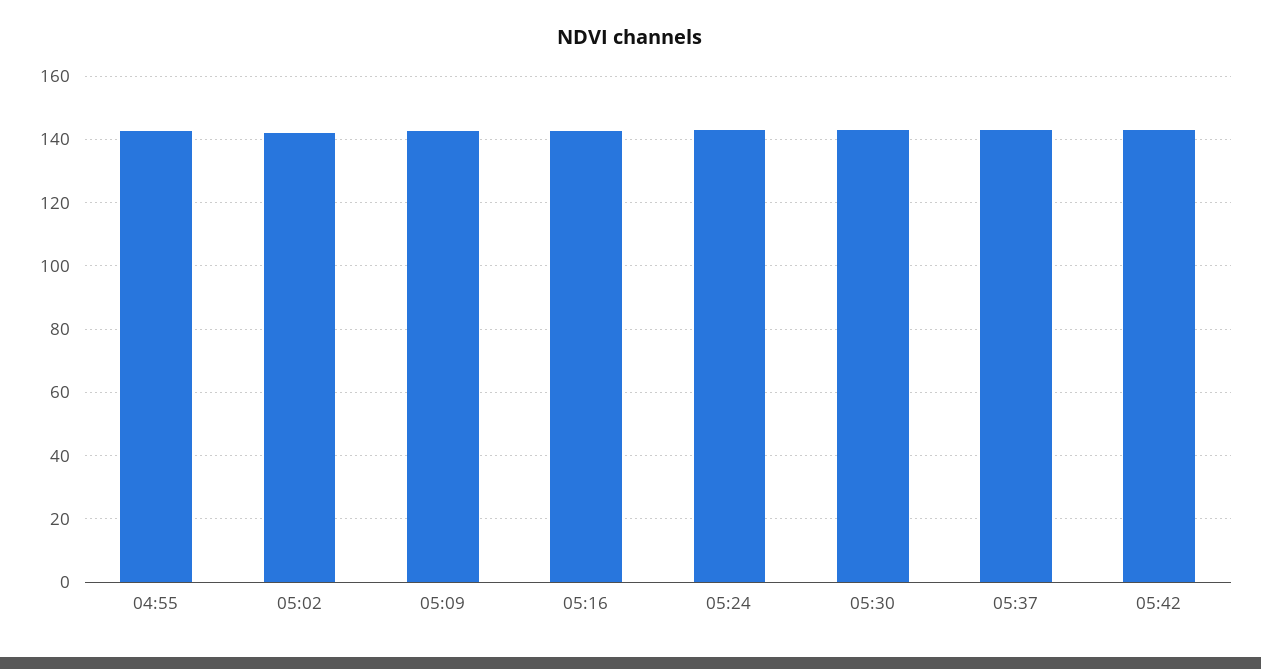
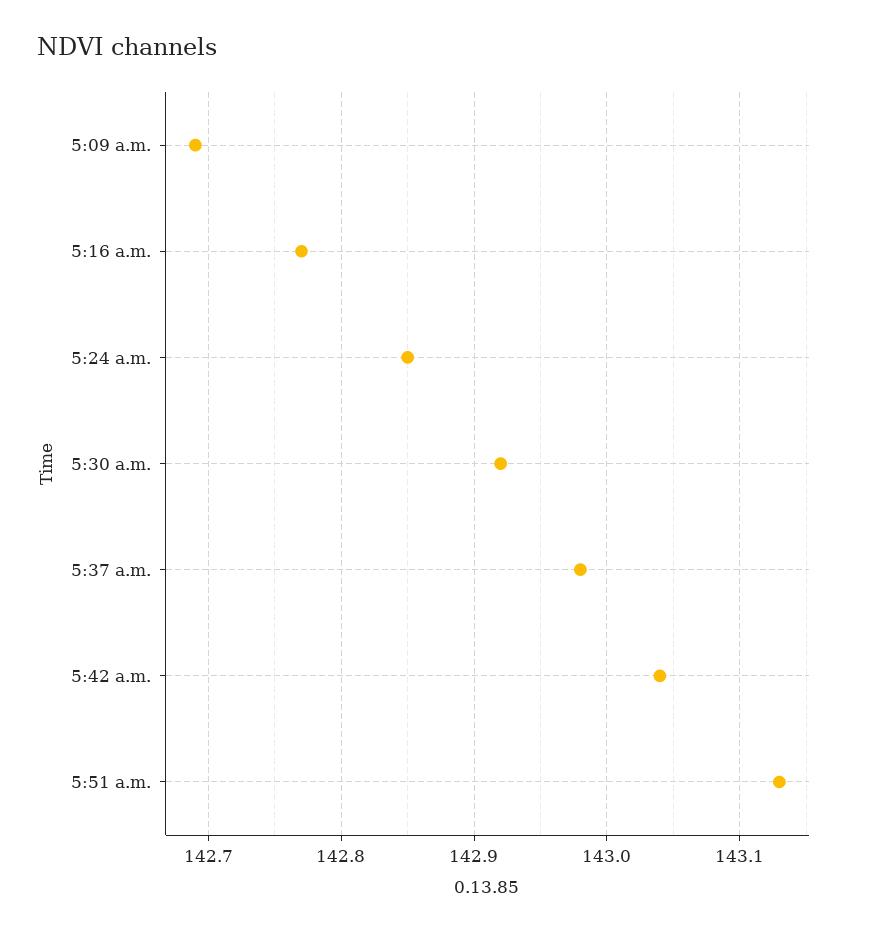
04:55: 142 -> none
05:02: 142 -> none
5:51 a.m.: none -> 143.13

